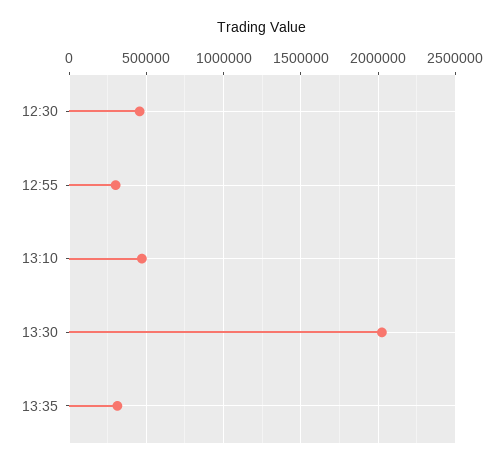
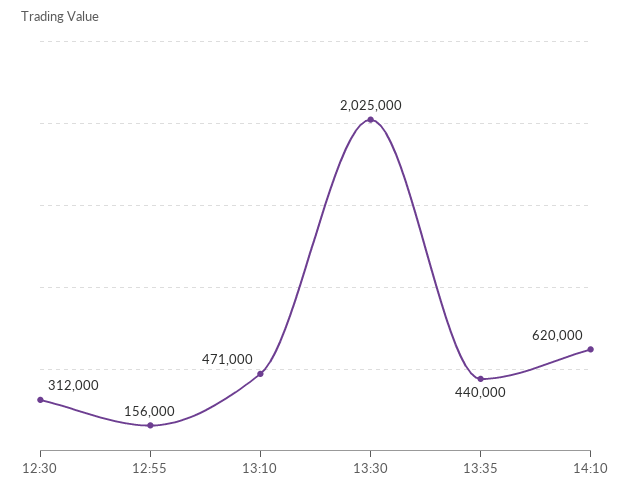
12:30: 450000 -> 312000
12:55: 300000 -> 156000
13:35: 300000 -> 440000
14:10: none -> 620000

